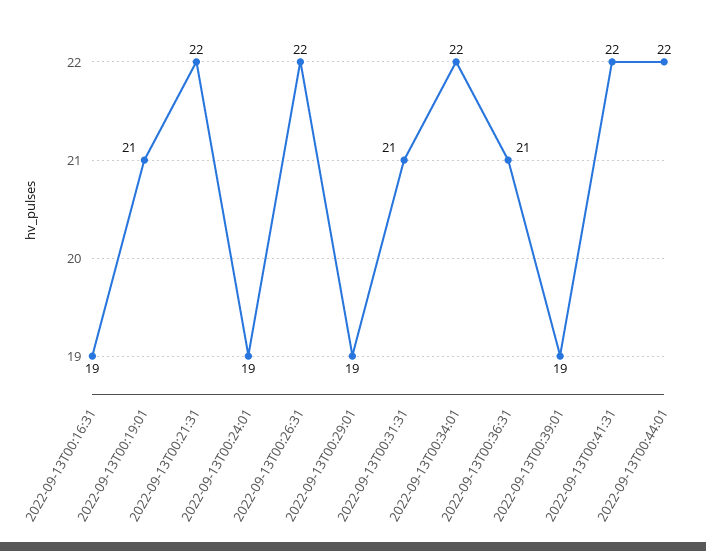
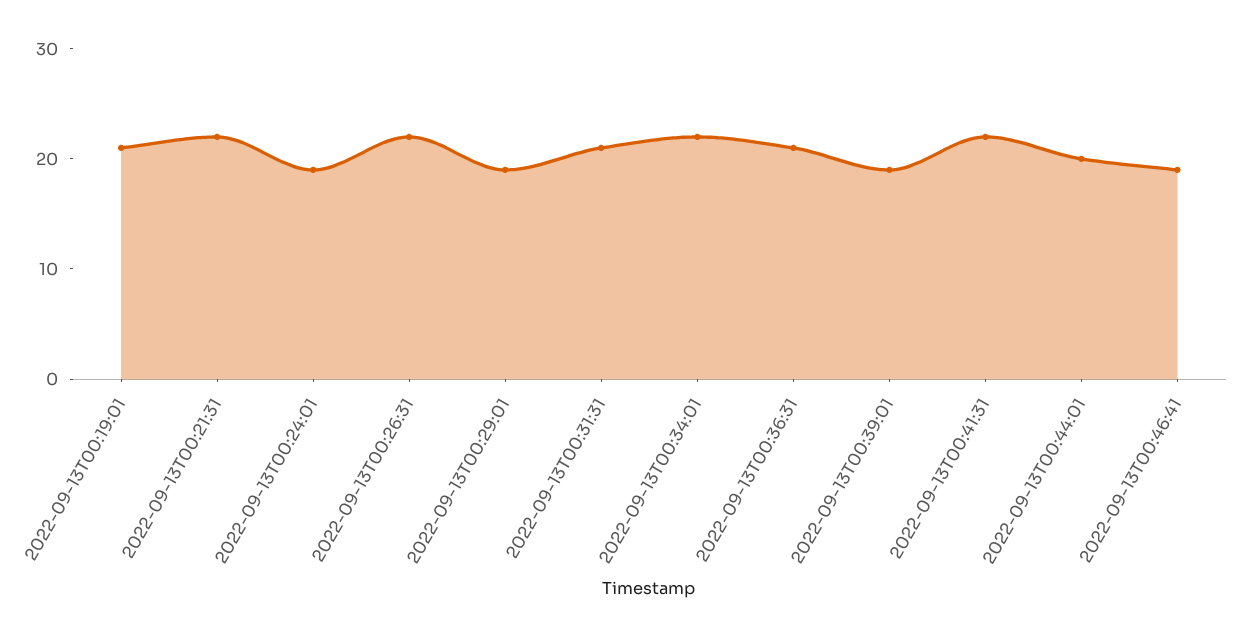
2022-09-13T00:16:31: 19 -> none
2022-09-13T00:44:01: 22 -> 20
2022-09-13T00:46:41: none -> 19

